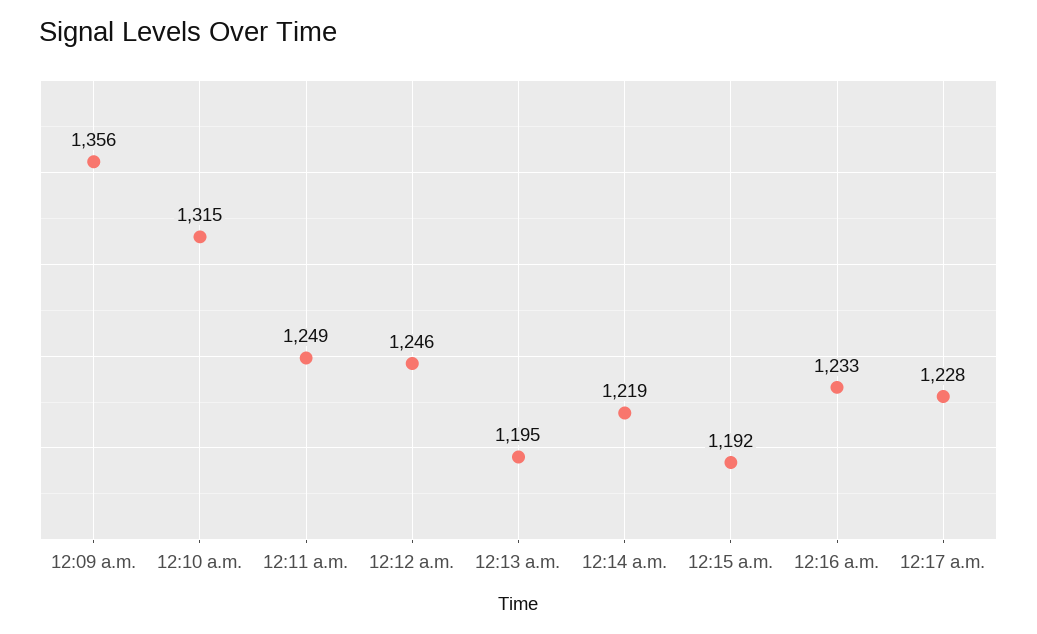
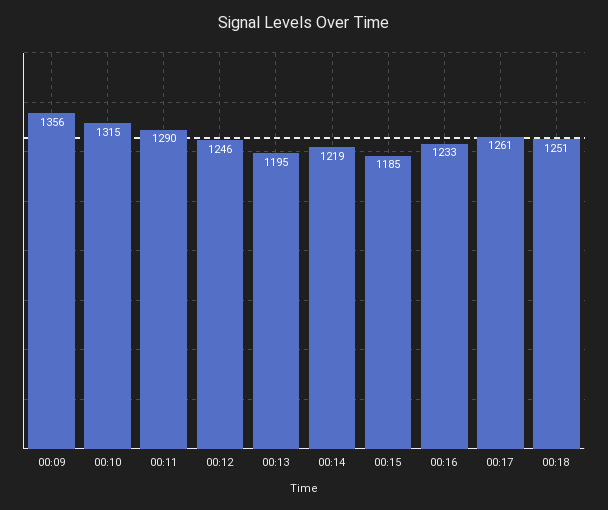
12:11 a.m.: 1249 -> 1290
12:15 a.m.: 1192 -> 1185
12:17 a.m.: 1228 -> 1261
00:18: none -> 1251

